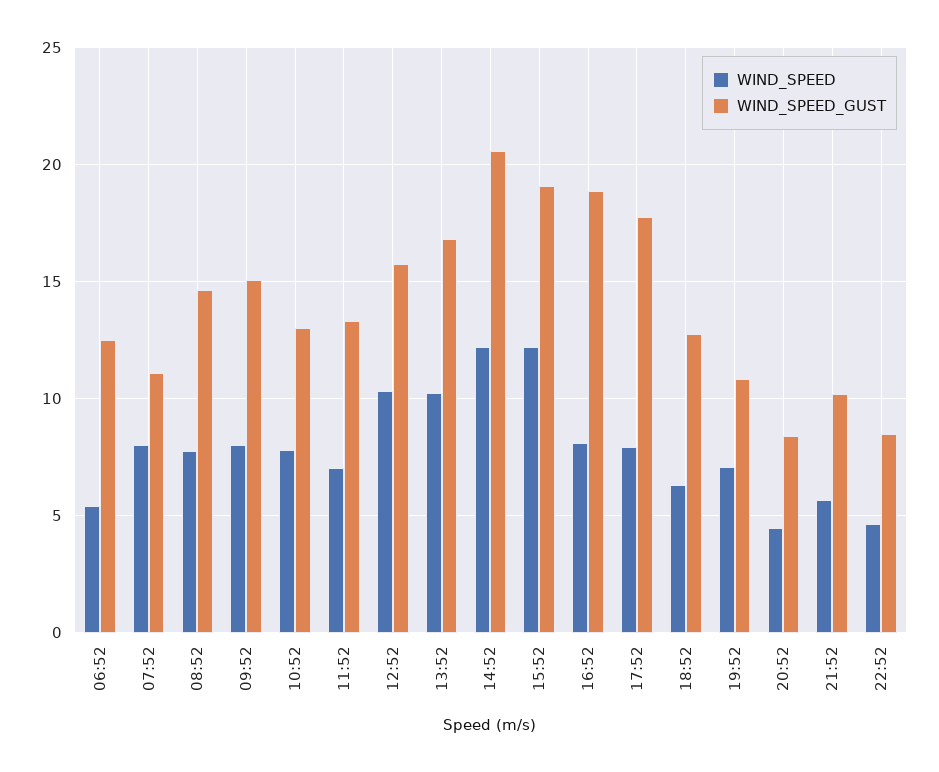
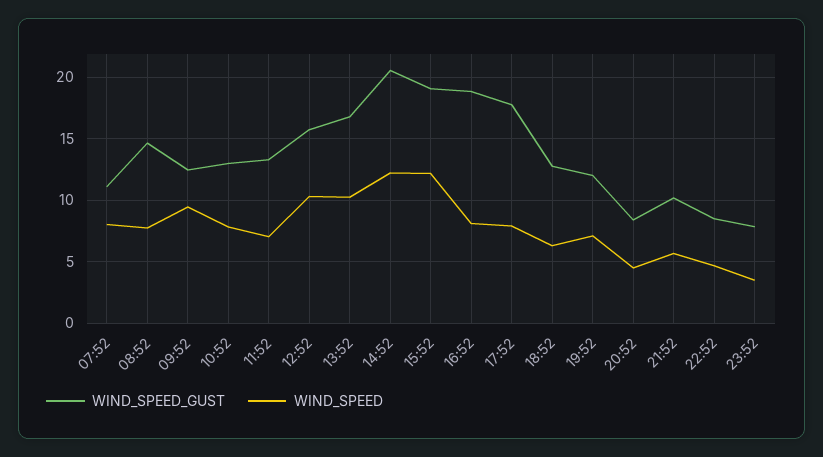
WIND_SPEED, 06:52: 5.5 -> none
WIND_SPEED_GUST, 06:52: 12.5 -> none
WIND_SPEED, 09:52: 8 -> 9.5
WIND_SPEED_GUST, 09:52: 15 -> 12.5
WIND_SPEED_GUST, 19:52: 11 -> 12
WIND_SPEED_GUST, 23:52: none -> 8
WIND_SPEED, 23:52: none -> 3.5

